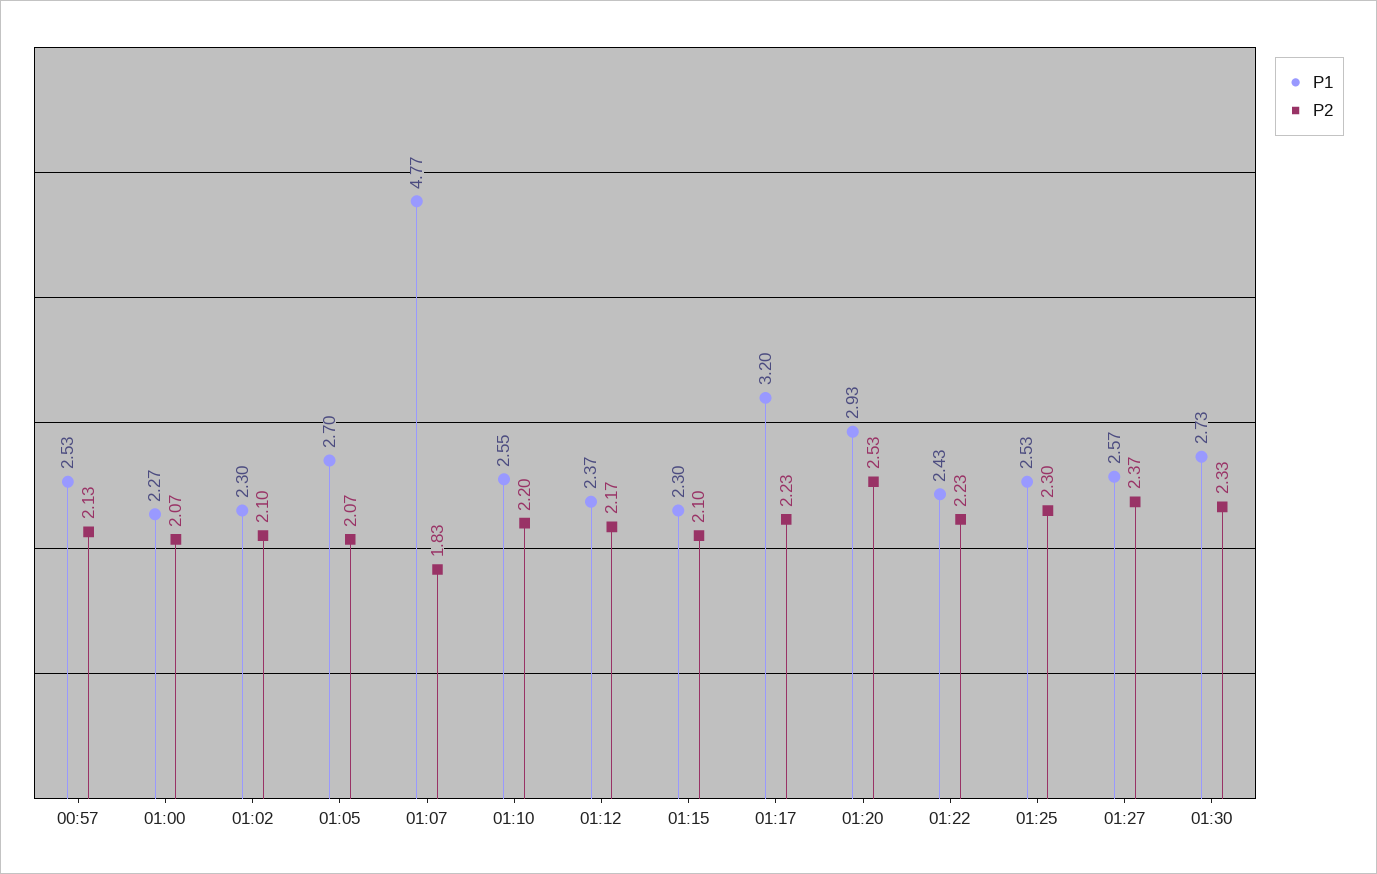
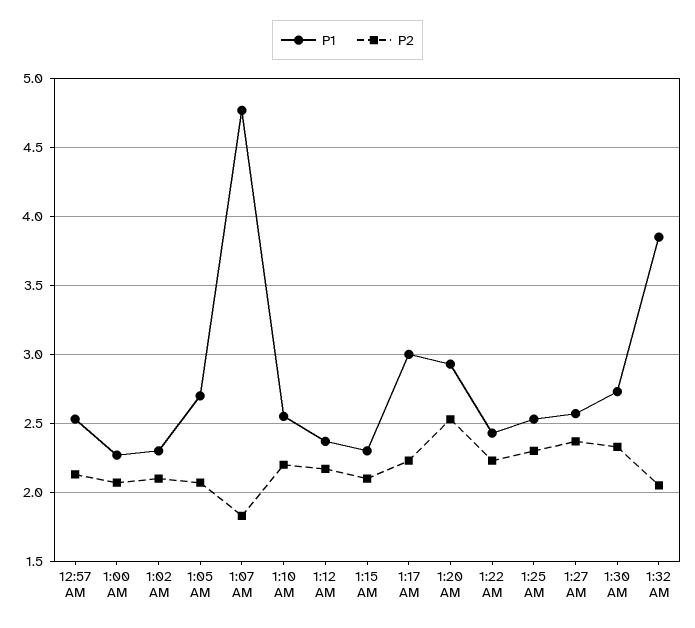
P1, 01:17: 3.2 -> 3
P1, 1:32 AM: none -> 3.85
P2, 1:32 AM: none -> 2.05

